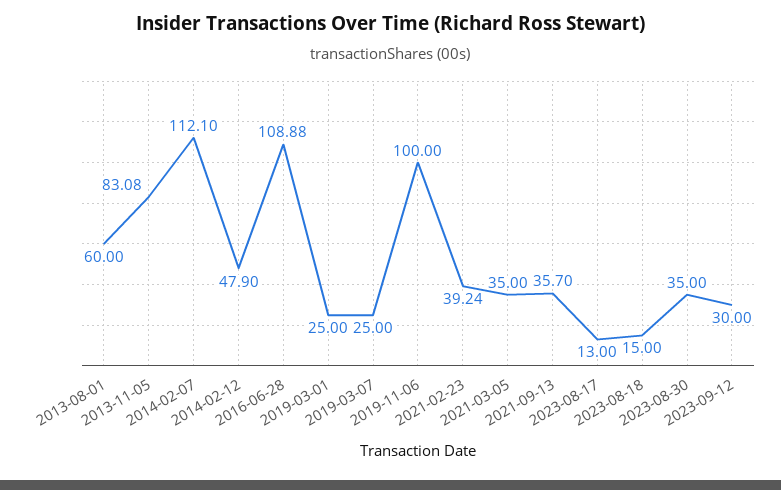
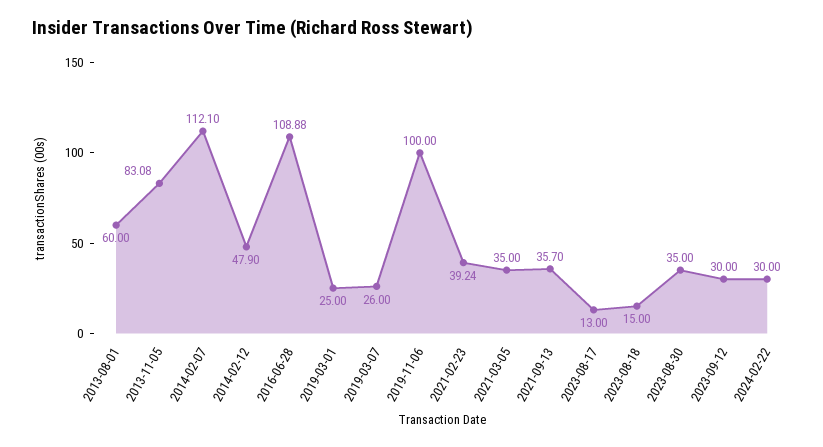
2019-03-07: 25 -> 26
2024-02-22: none -> 30

